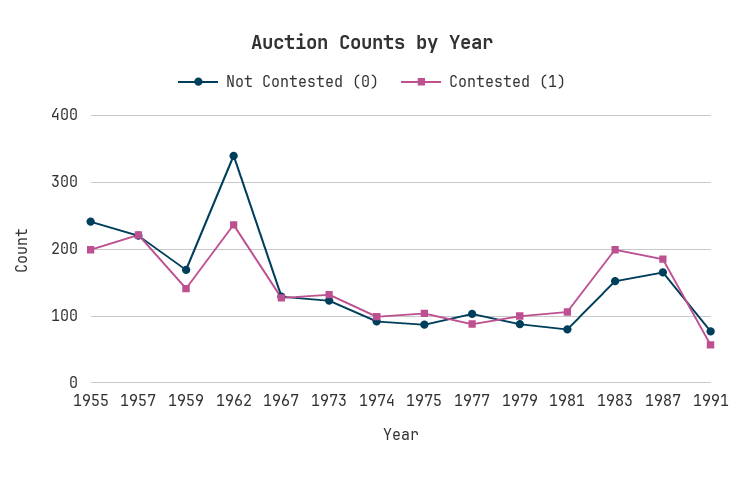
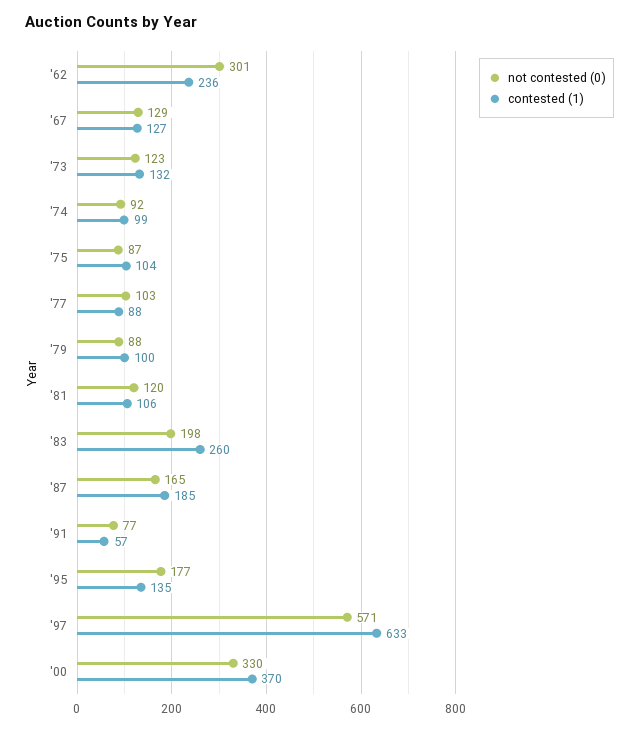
Not Contested (0), 1955: 240 -> none
Contested (1), 1955: 200 -> none
Not Contested (0), 1957: 220 -> none
Contested (1), 1957: 220 -> none
Not Contested (0), 1959: 170 -> none
Contested (1), 1959: 140 -> none
Not Contested (0), 1962: 340 -> 301
Not Contested (0), 1981: 80 -> 120
Not Contested (0), 1983: 150 -> 198
Contested (1), 1983: 200 -> 260
Not Contested (0), '95: none -> 177
Contested (1), '95: none -> 135
Not Contested (0), '97: none -> 571
Contested (1), '97: none -> 633
Not Contested (0), '00: none -> 330
Contested (1), '00: none -> 370

